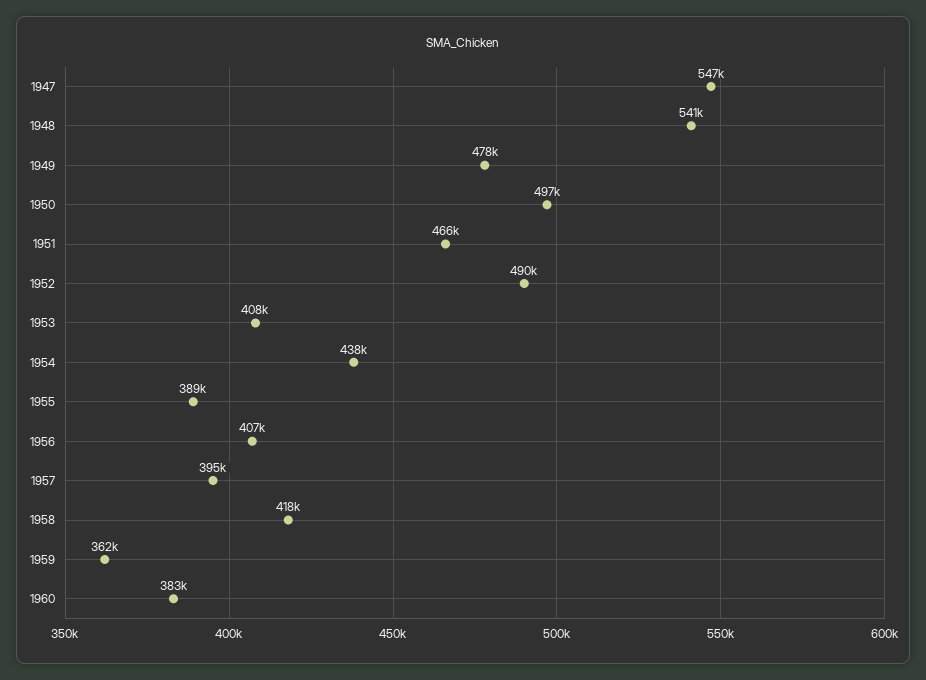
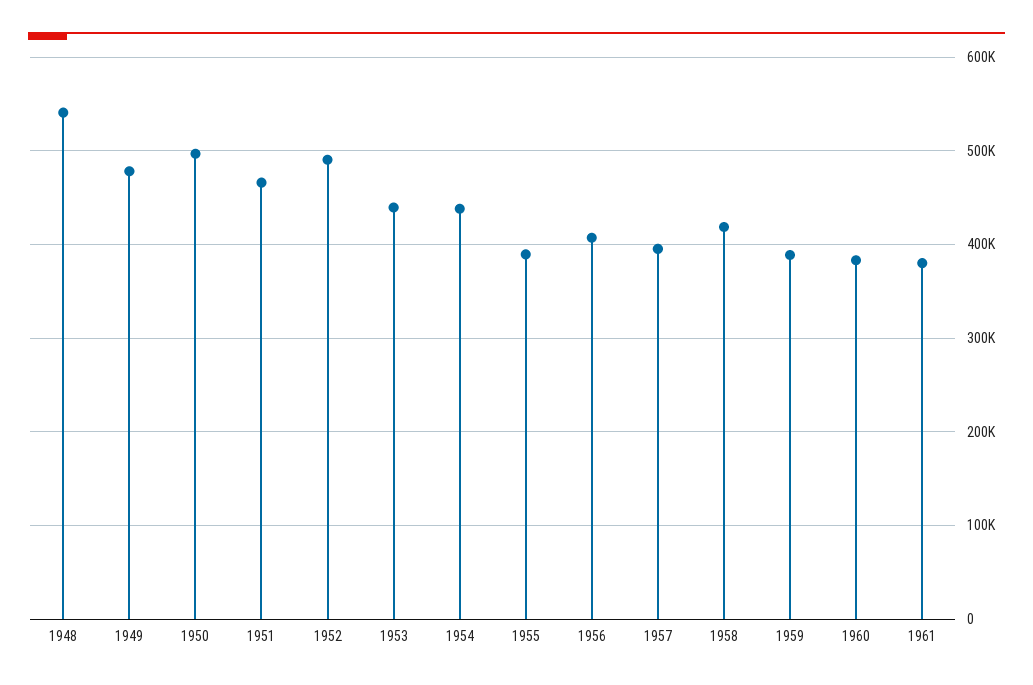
1947: 547000 -> none
1953: 408000 -> 440000
1959: 362000 -> 390000
1961: none -> 380000

